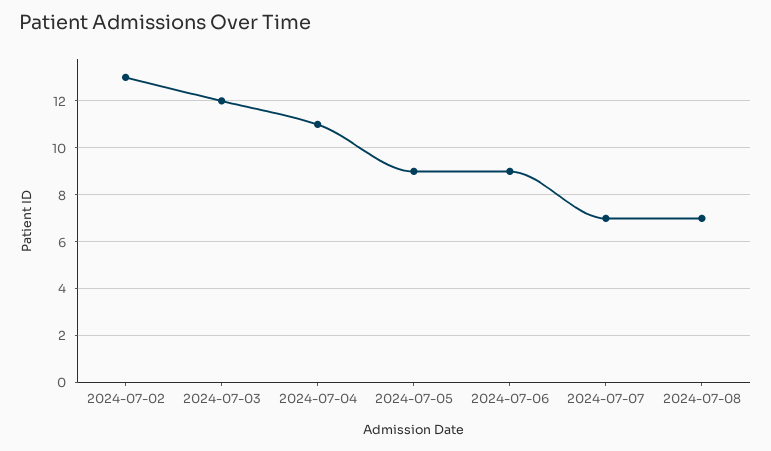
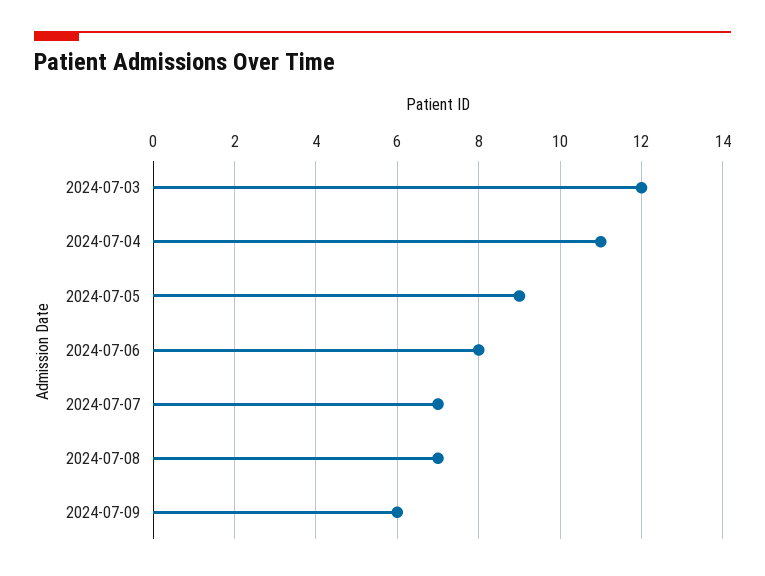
2024-07-02: 13 -> none
2024-07-06: 9 -> 8
2024-07-09: none -> 6

